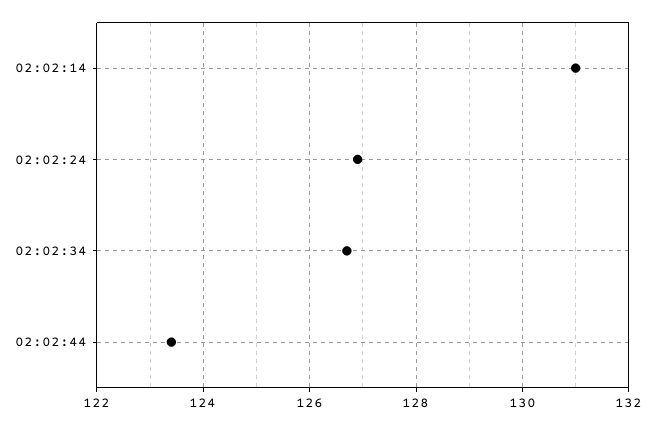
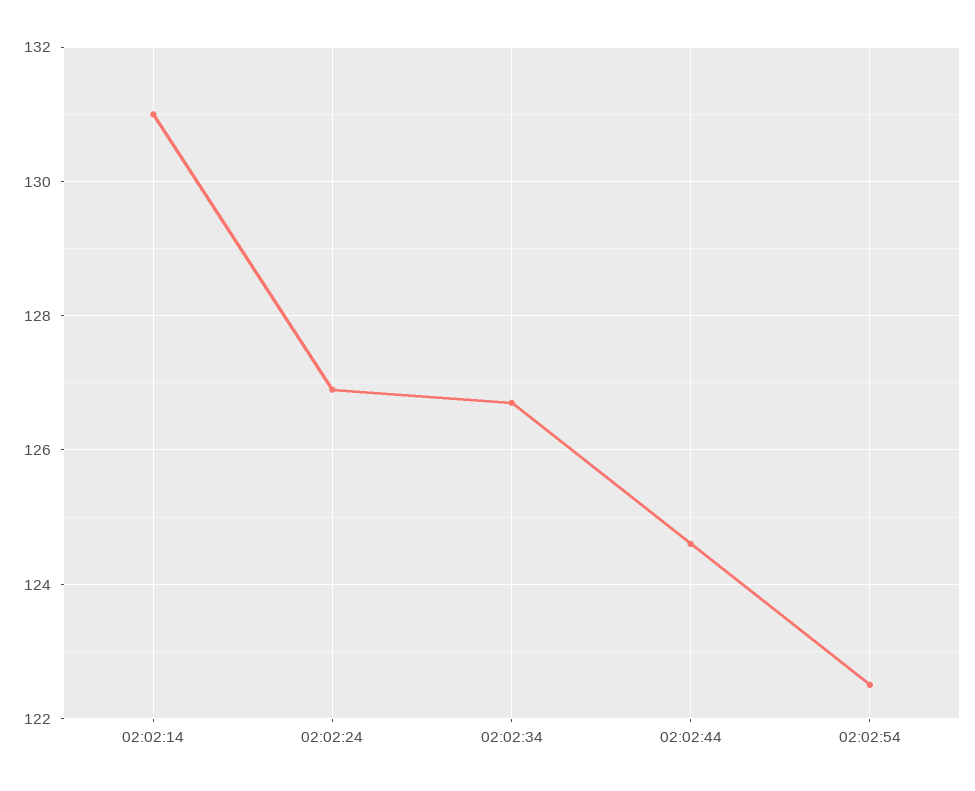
02:02:44: 123.5 -> 124.5
02:02:54: none -> 122.5

